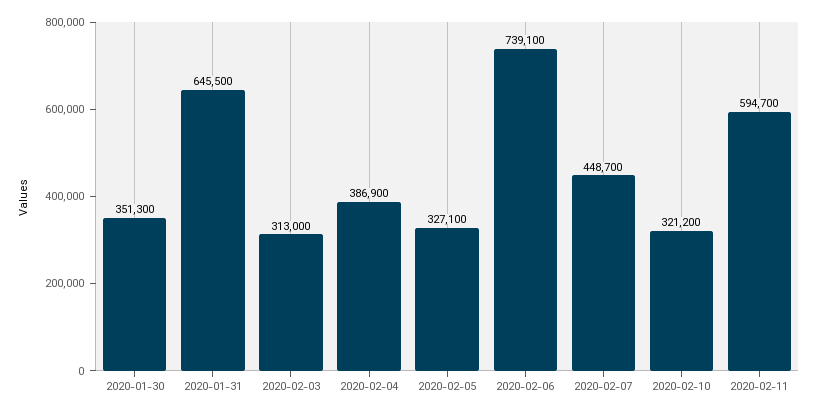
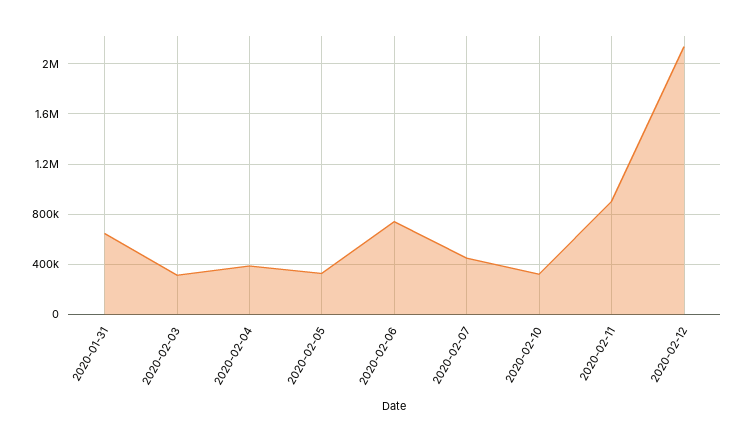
2020-01-30: 351300 -> none
2020-02-11: 594700 -> 900000
2020-02-12: none -> 2150000

